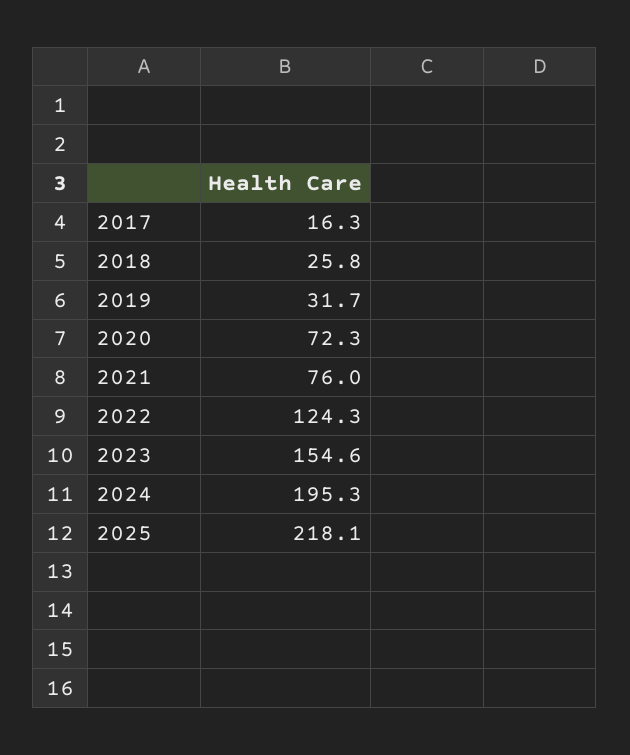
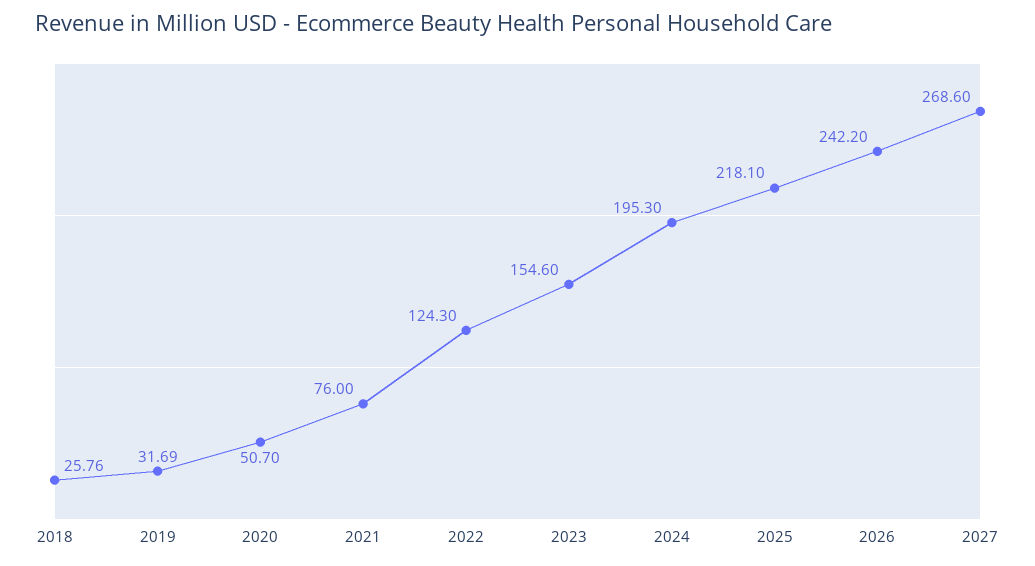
2017: 16.3 -> none
2020: 72.3 -> 50.7
2026: none -> 242.2
2027: none -> 268.6

